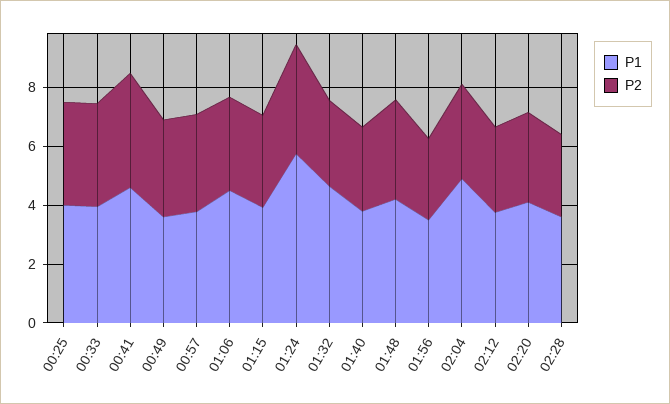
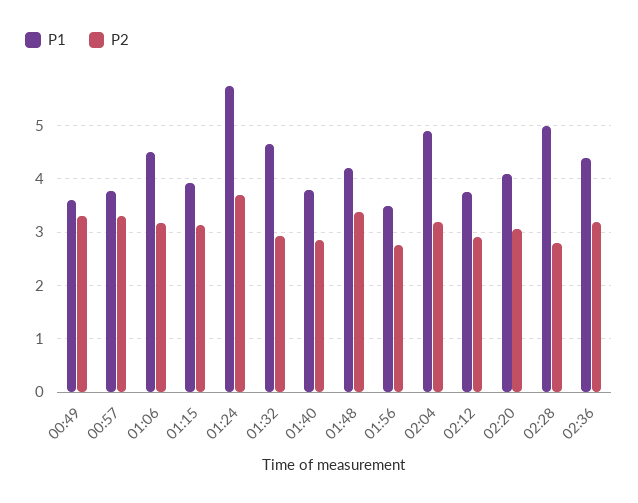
P1, 00:25: 4 -> none
P2, 00:25: 3.5 -> none
P1, 00:33: 4 -> none
P2, 00:33: 3.5 -> none
P1, 00:41: 4.5 -> none
P2, 00:41: 4 -> none
P1, 02:28: 3.5 -> 5
P1, 02:36: none -> 4.4
P2, 02:36: none -> 3.2

